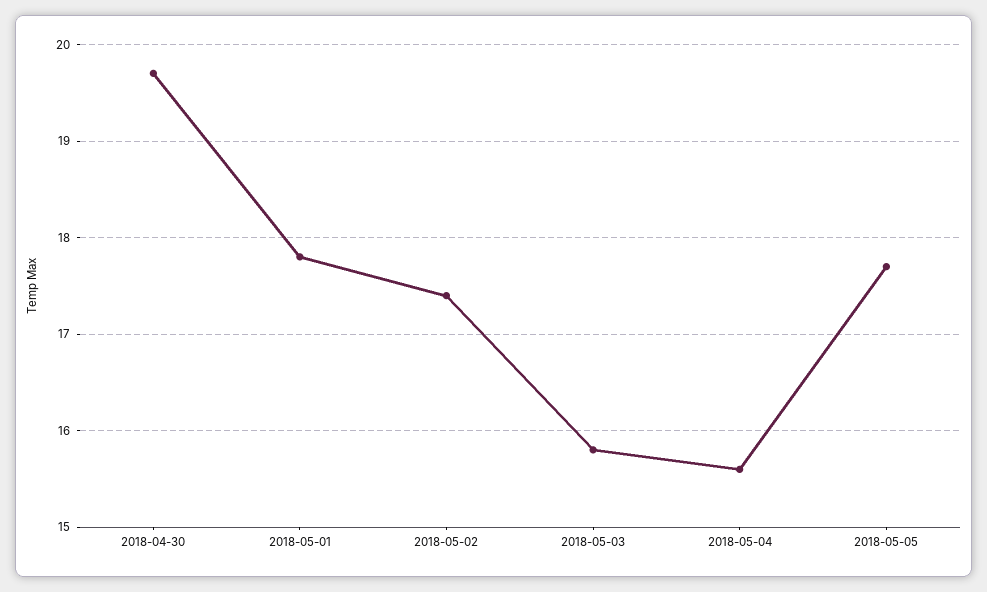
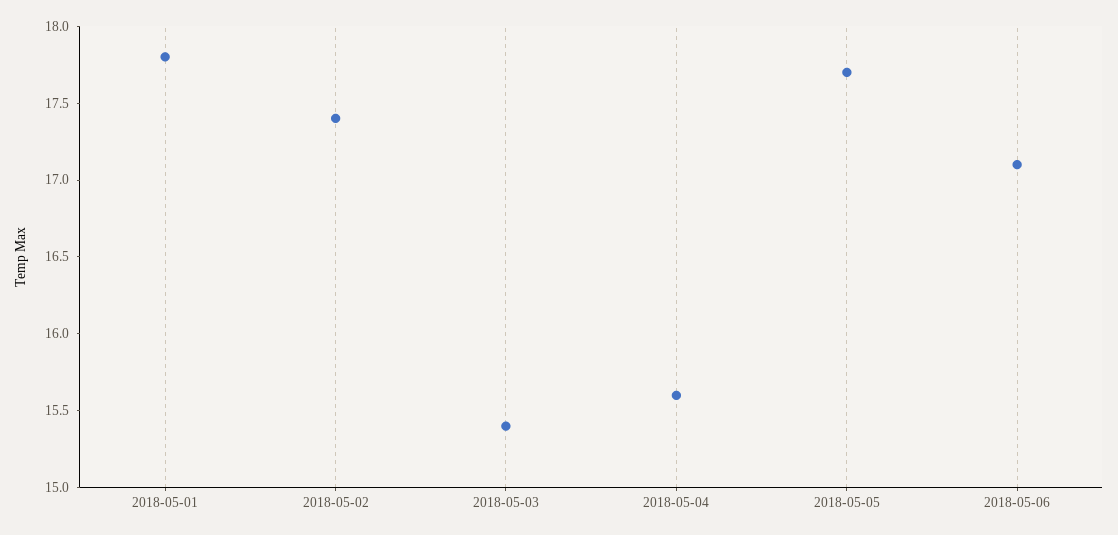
2018-04-30: 19.7 -> none
2018-05-03: 15.8 -> 15.4
2018-05-06: none -> 17.1

